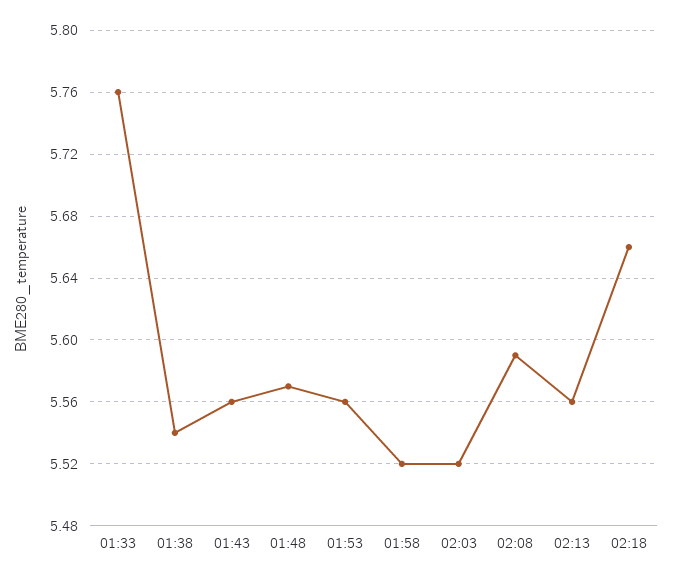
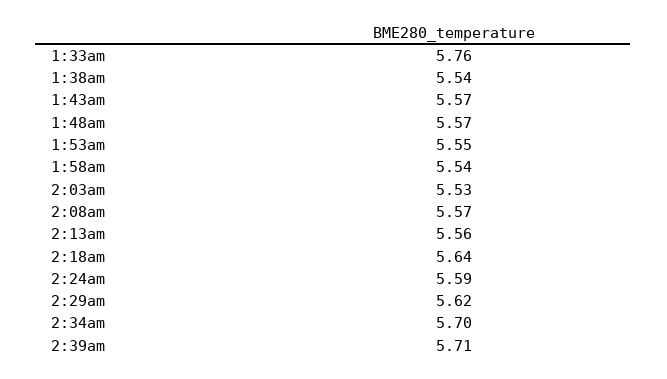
01:43: 5.56 -> 5.57
01:53: 5.56 -> 5.55
01:58: 5.52 -> 5.54
02:03: 5.52 -> 5.53
02:08: 5.59 -> 5.57
02:18: 5.66 -> 5.64
2:24am: none -> 5.59
2:29am: none -> 5.62
2:34am: none -> 5.7
2:39am: none -> 5.71

